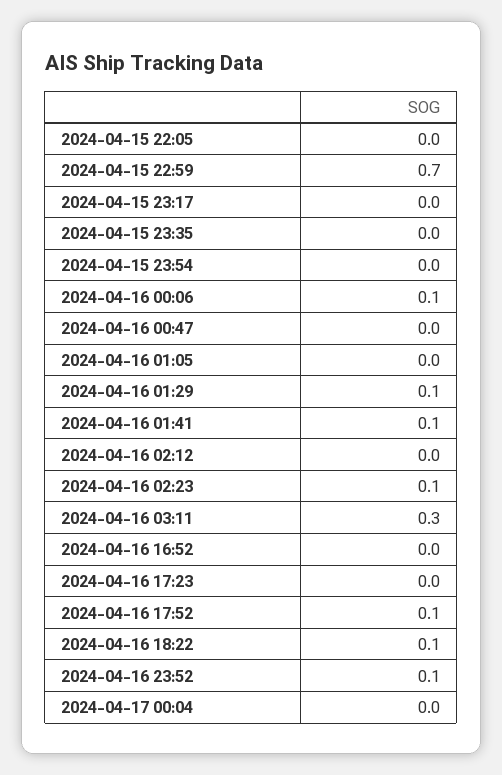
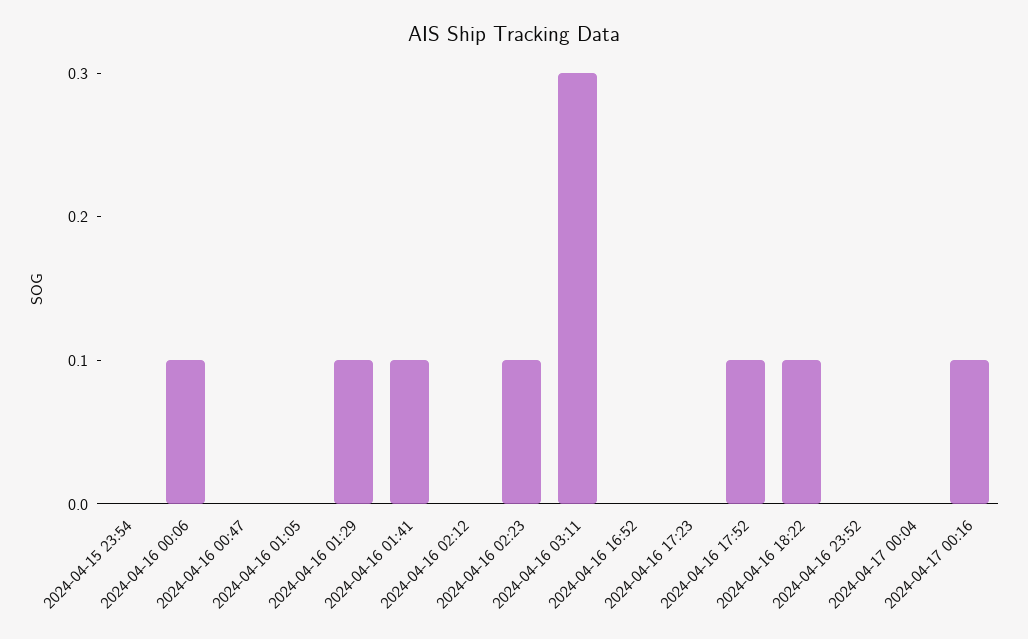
2024-04-15 22:05: 0 -> none
2024-04-15 22:59: 0.7 -> none
2024-04-15 23:17: 0 -> none
2024-04-15 23:35: 0 -> none
2024-04-16 23:52: 0.1 -> 0
2024-04-17 00:16: none -> 0.1

